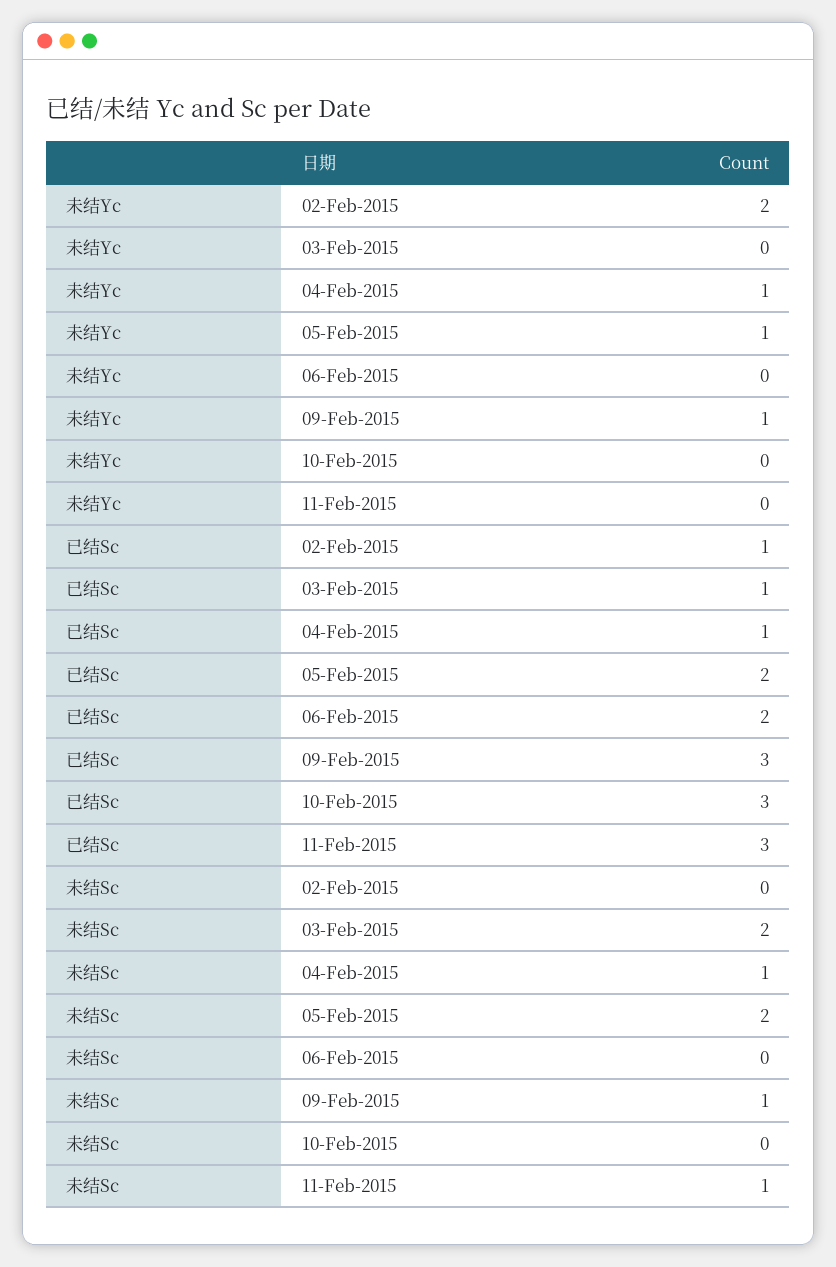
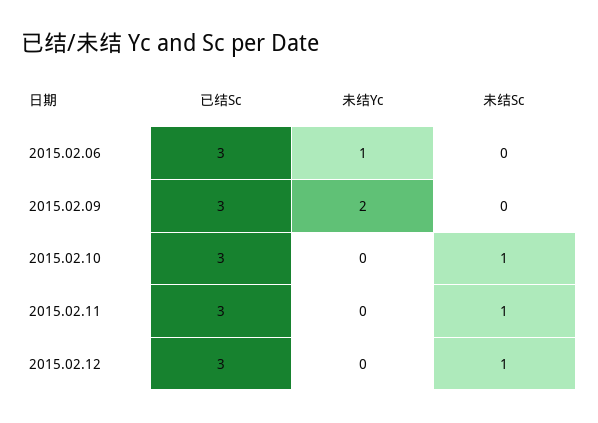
未结Yc, 02-Feb-2015: 2 -> none
未结Yc, 03-Feb-2015: 0 -> none
未结Yc, 04-Feb-2015: 1 -> none
未结Yc, 05-Feb-2015: 1 -> none
未结Yc, 06-Feb-2015: 0 -> 1
未结Yc, 09-Feb-2015: 1 -> 2
已结Sc, 02-Feb-2015: 1 -> none
已结Sc, 03-Feb-2015: 1 -> none
已结Sc, 04-Feb-2015: 1 -> none
已结Sc, 05-Feb-2015: 2 -> none
已结Sc, 06-Feb-2015: 2 -> 3
未结Sc, 02-Feb-2015: 0 -> none
未结Sc, 03-Feb-2015: 2 -> none
未结Sc, 04-Feb-2015: 1 -> none
未结Sc, 05-Feb-2015: 2 -> none
未结Sc, 09-Feb-2015: 1 -> 0
未结Sc, 10-Feb-2015: 0 -> 1
已结Sc, 2015.02.12: none -> 3
未结Yc, 2015.02.12: none -> 0
未结Sc, 2015.02.12: none -> 1

